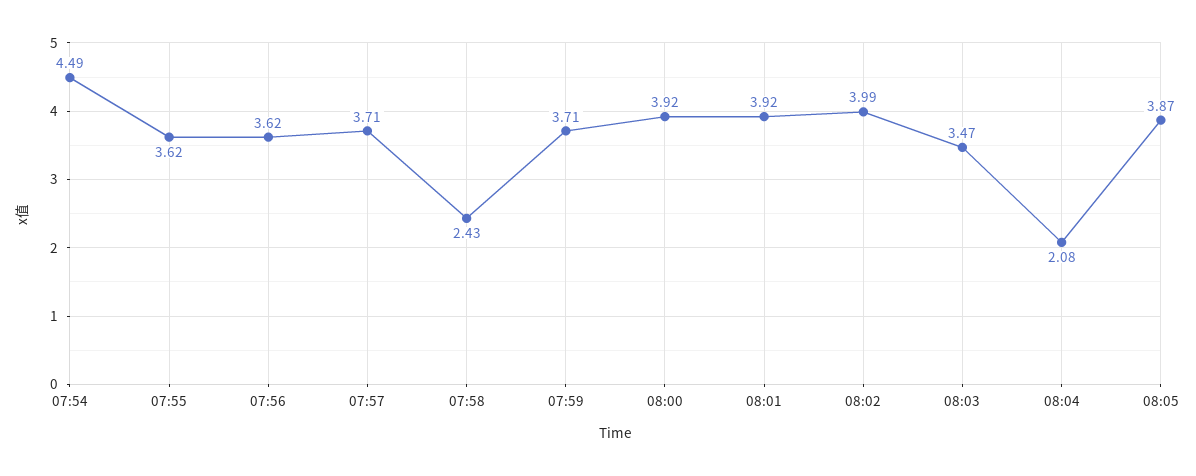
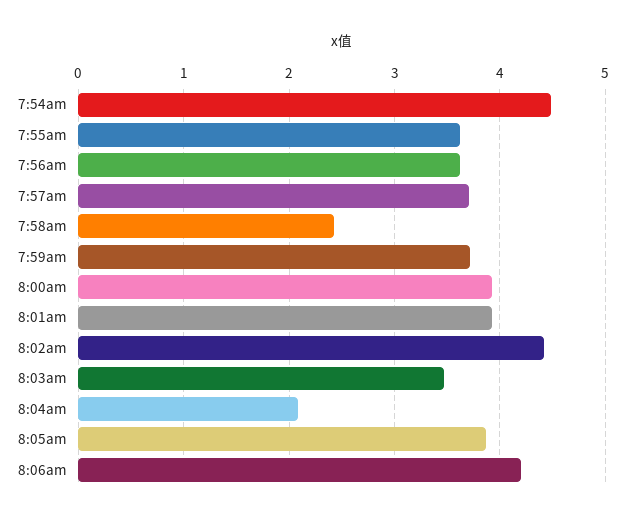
08:02: 3.99 -> 4.4
8:06am: none -> 4.2

